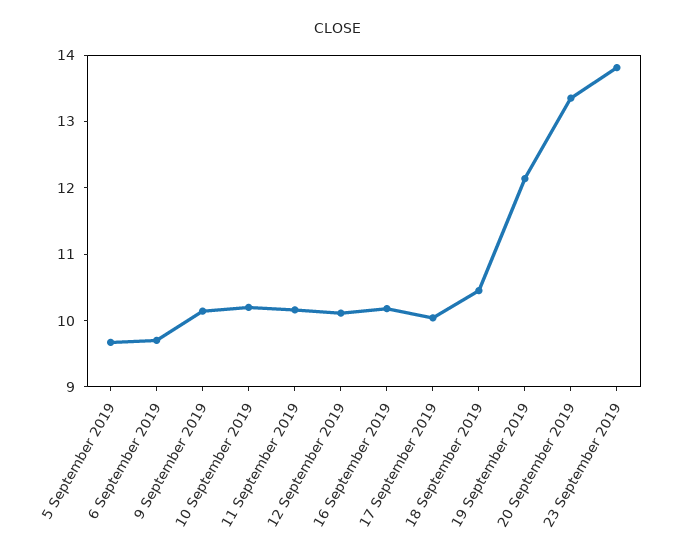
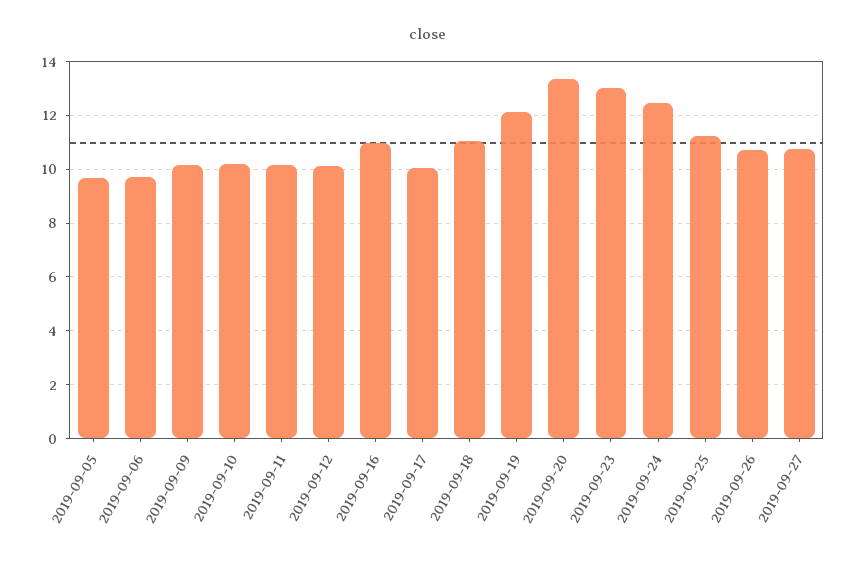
16 September 2019: 10.2 -> 11
18 September 2019: 10.4 -> 11
23 September 2019: 13.8 -> 13
2019-09-24: none -> 12.5
2019-09-25: none -> 11.25
2019-09-26: none -> 10.75
2019-09-27: none -> 10.75

